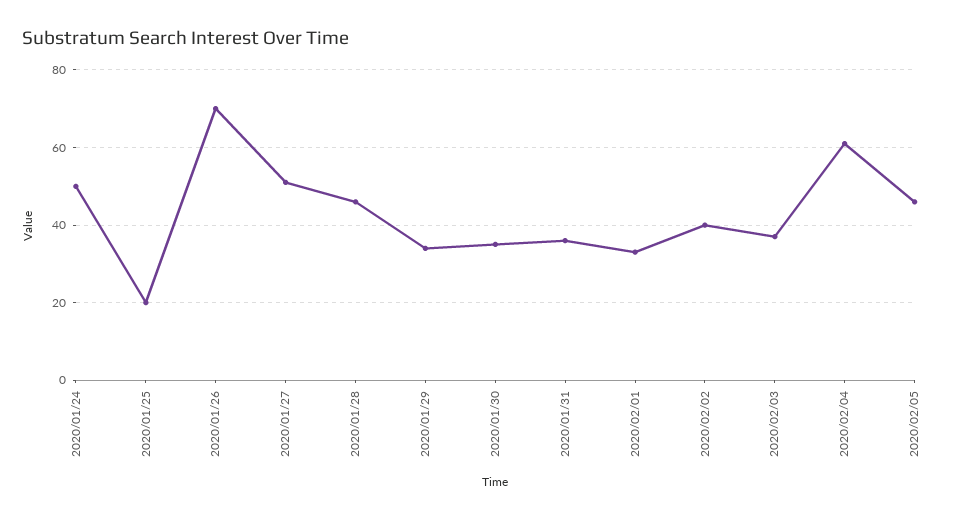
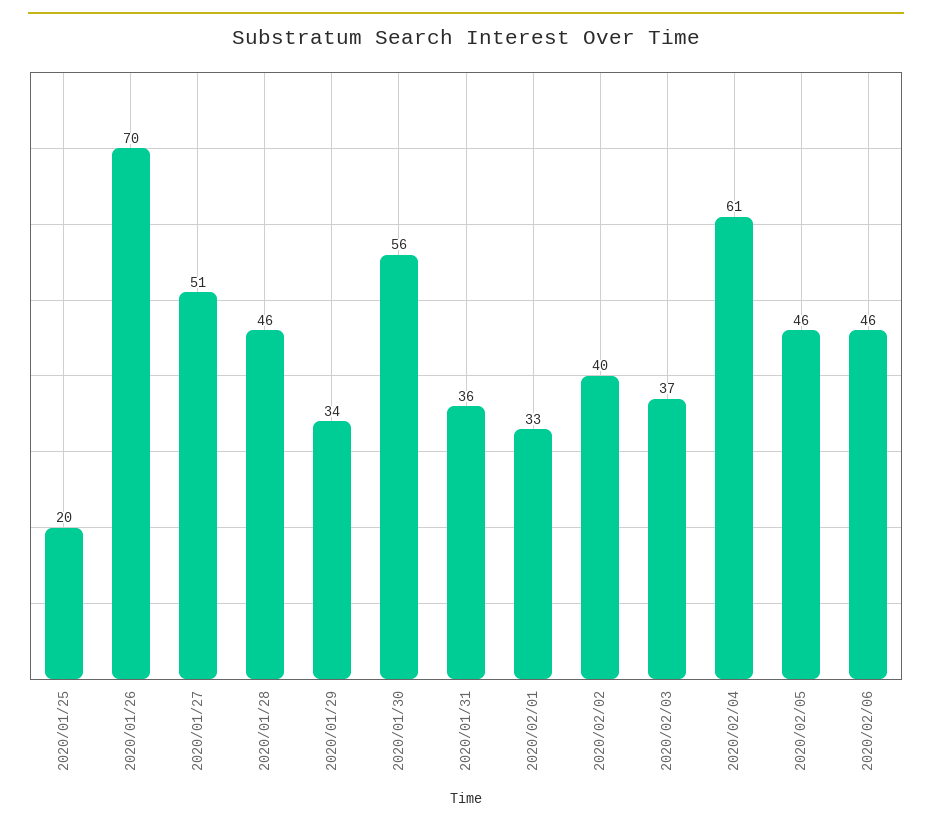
2020/01/24: 50 -> none
2020/01/30: 35 -> 56
2020/02/06: none -> 46

